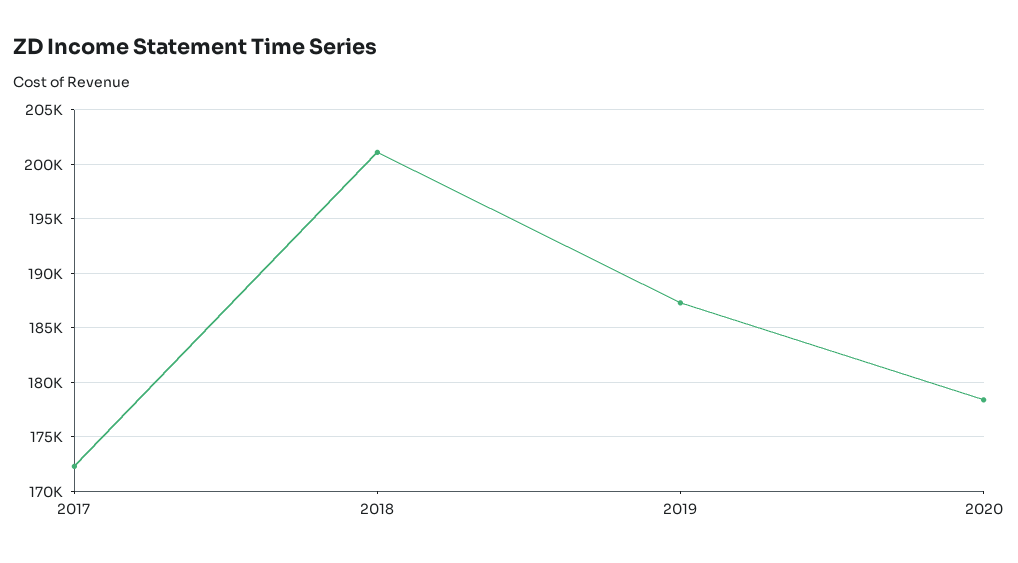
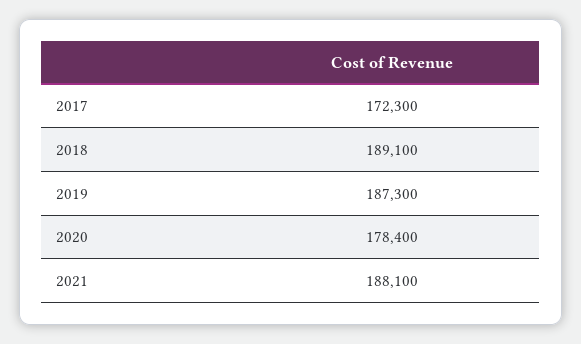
2018: 201000 -> 189100
2021: none -> 188100

